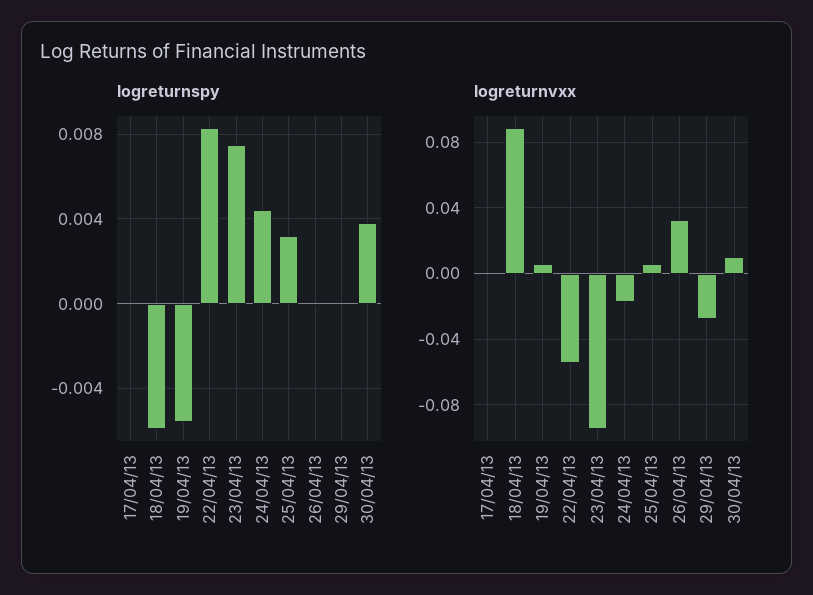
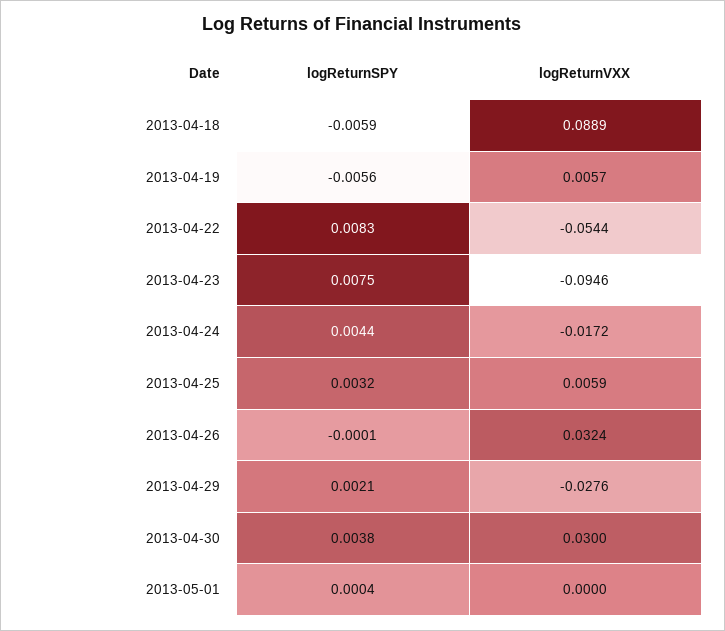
logreturnspy, 17/04/13: 0 -> none
logreturnspy, 29/04/13: 0 -> 0.0021
logreturnvxx, 17/04/13: 0 -> none
logreturnvxx, 30/04/13: 0.01 -> 0.03
logreturnspy, 2013-05-01: none -> 0.0004
logreturnvxx, 2013-05-01: none -> 0

